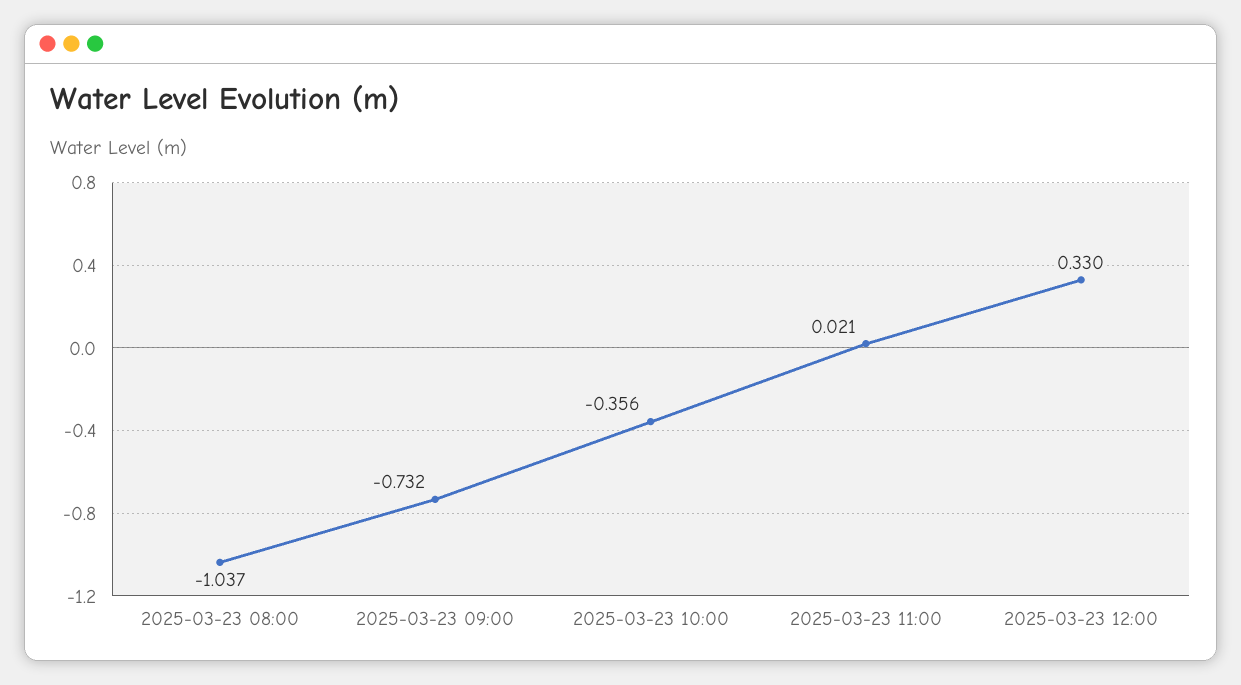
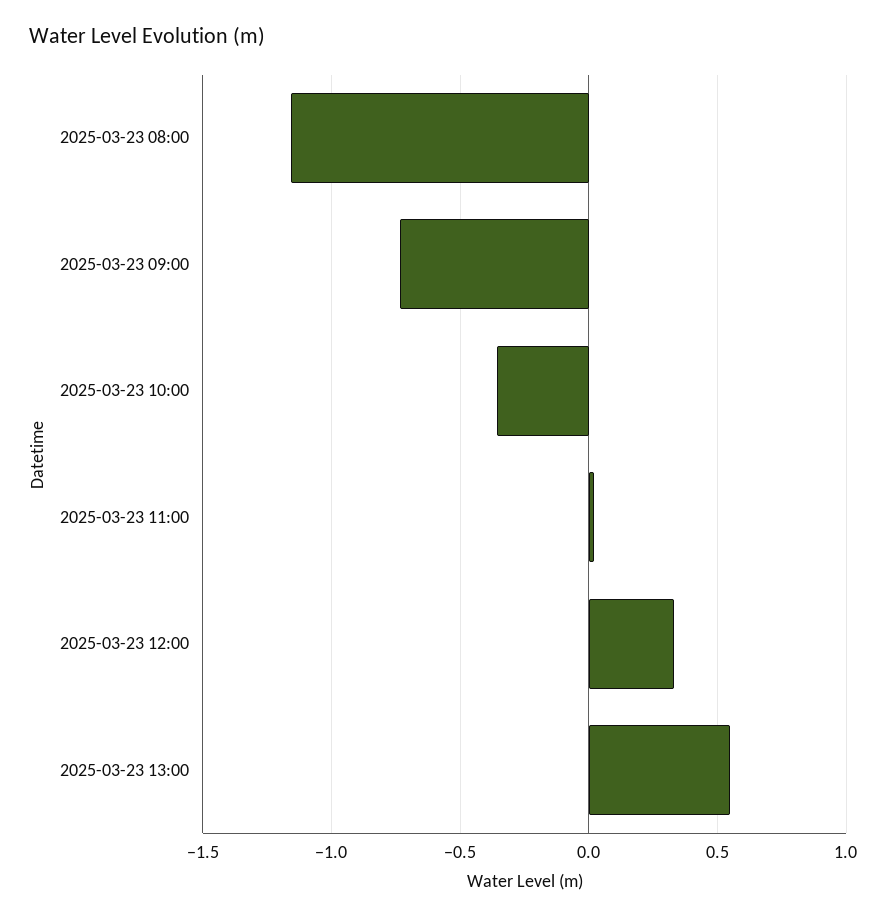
2025-03-23 08:00: -1.037 -> -1.15
2025-03-23 13:00: none -> 0.55

